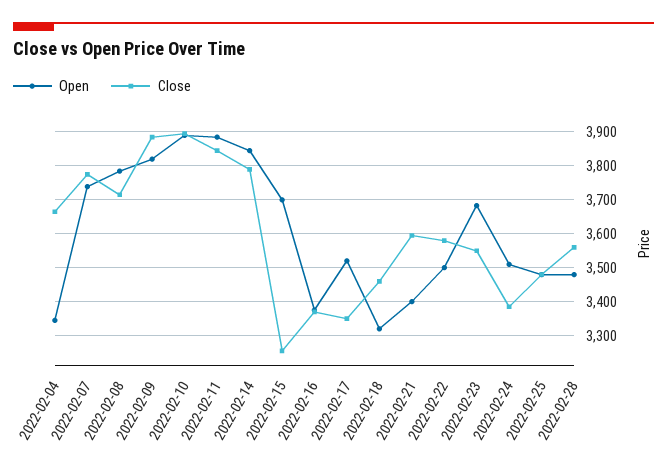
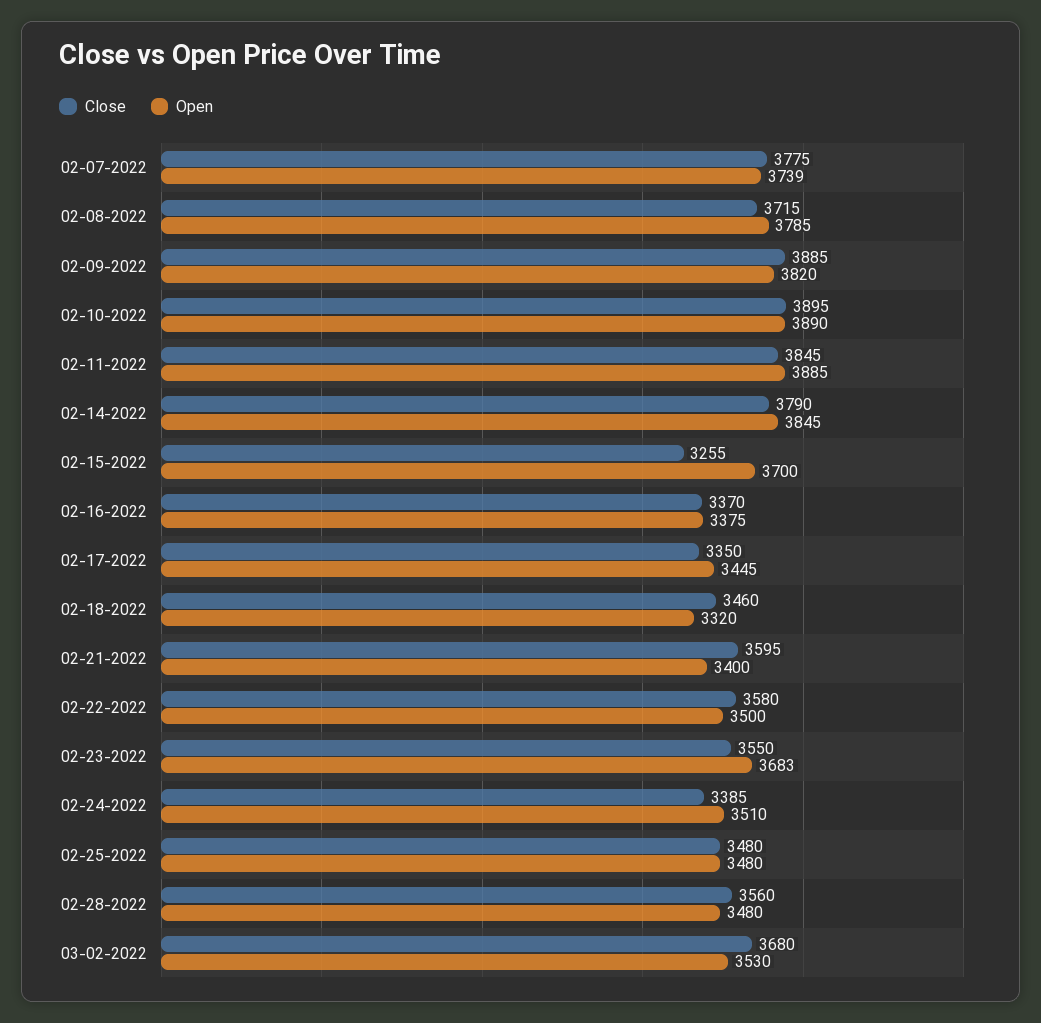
Open, 2022-02-04: 3340 -> none
Close, 2022-02-04: 3660 -> none
Open, 2022-02-17: 3520 -> 3445
Close, 03-02-2022: none -> 3680
Open, 03-02-2022: none -> 3530

